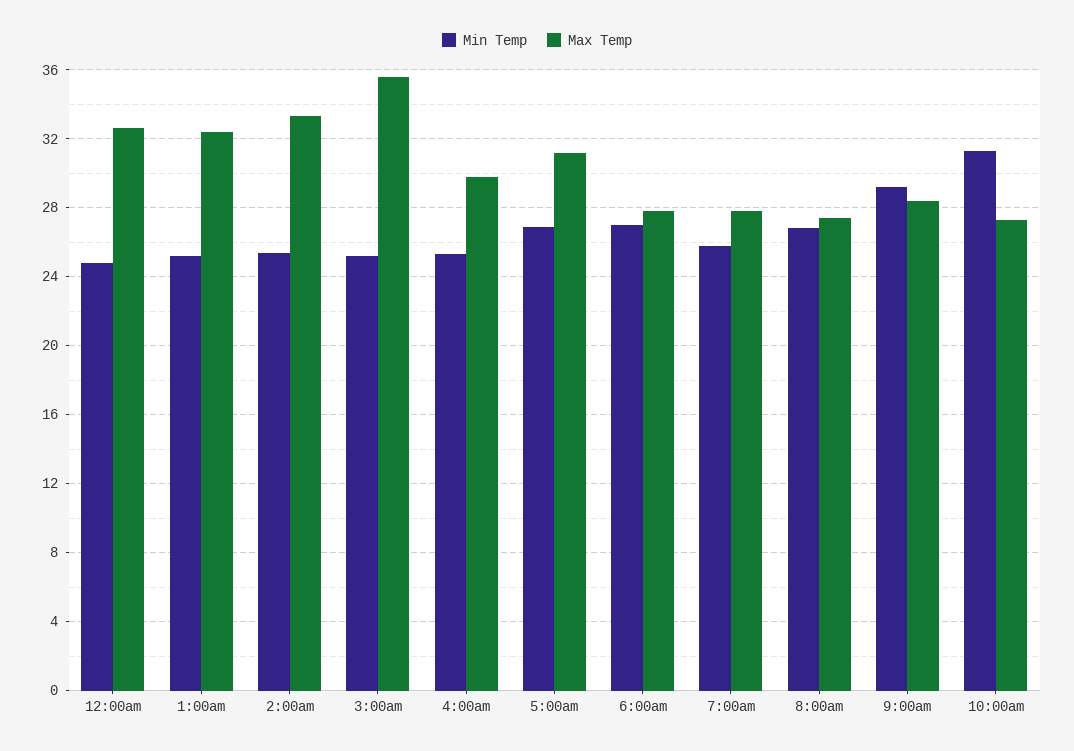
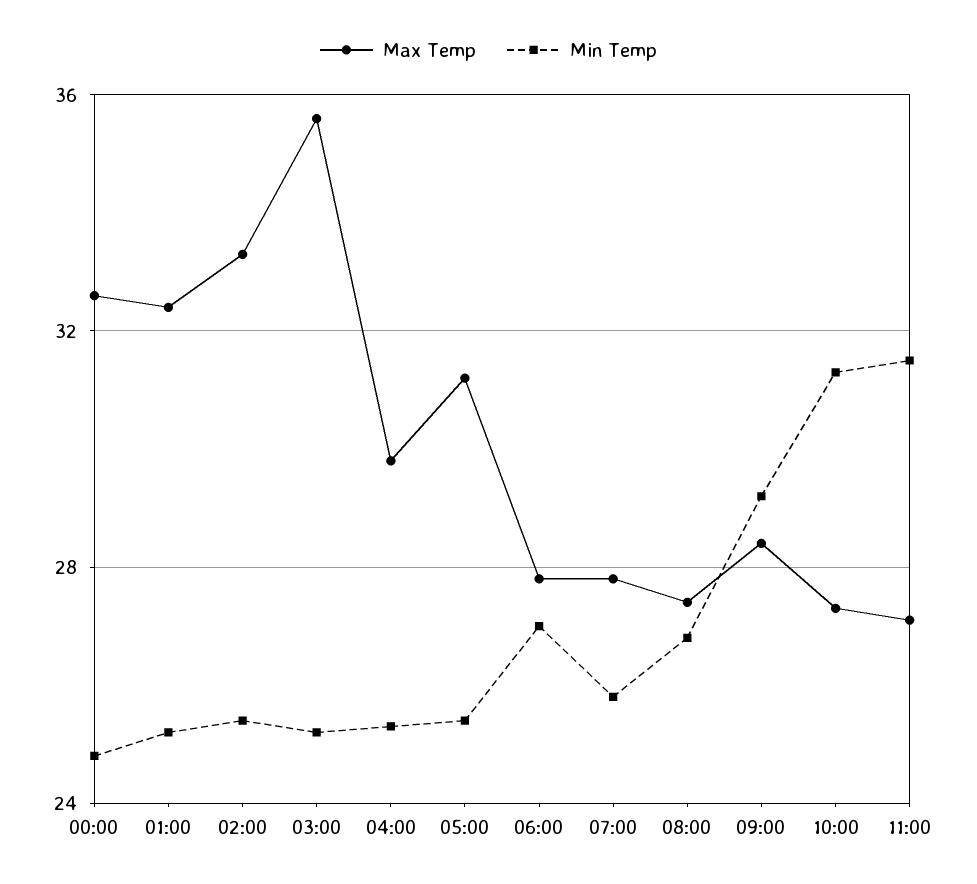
Min Temp, 5:00am: 27 -> 25.5
Max Temp, 11:00: none -> 27
Min Temp, 11:00: none -> 31.5

